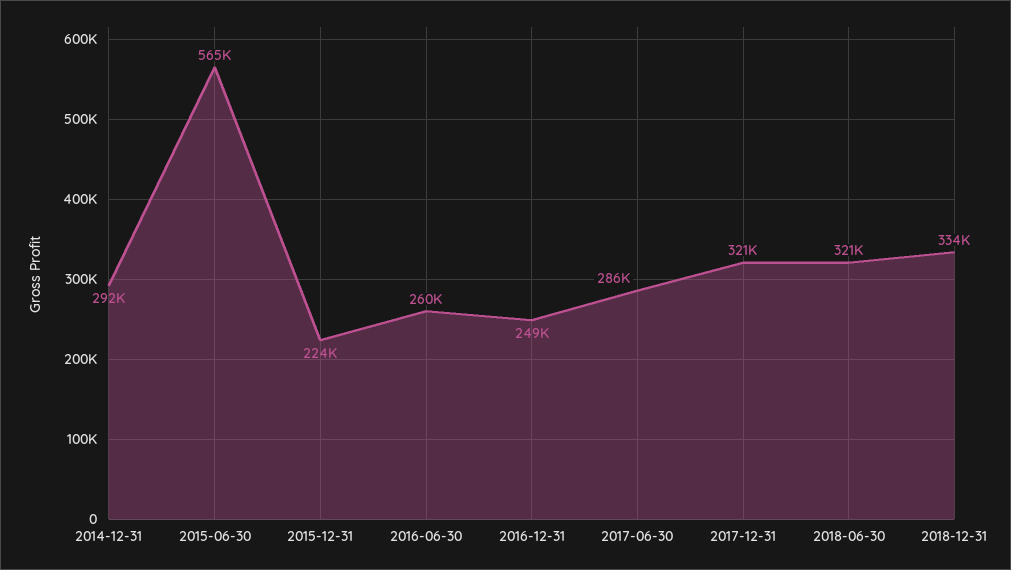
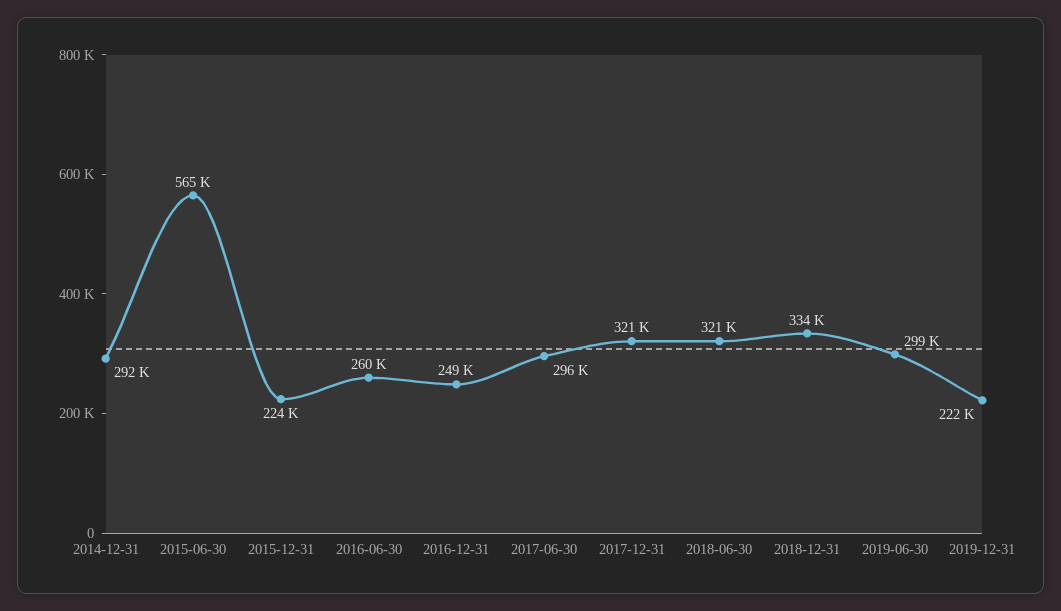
2017-06-30: 286000 -> 296000
2019-06-30: none -> 299000
2019-12-31: none -> 222000

